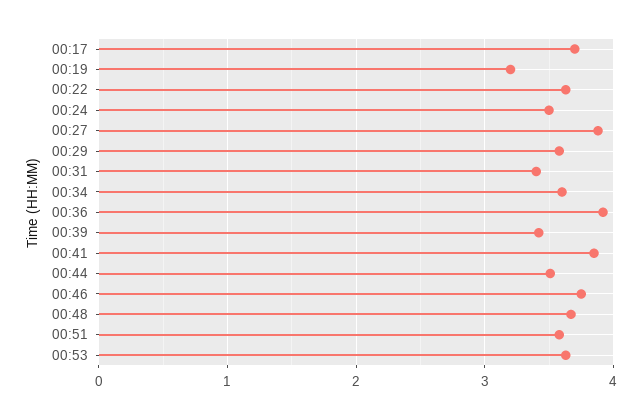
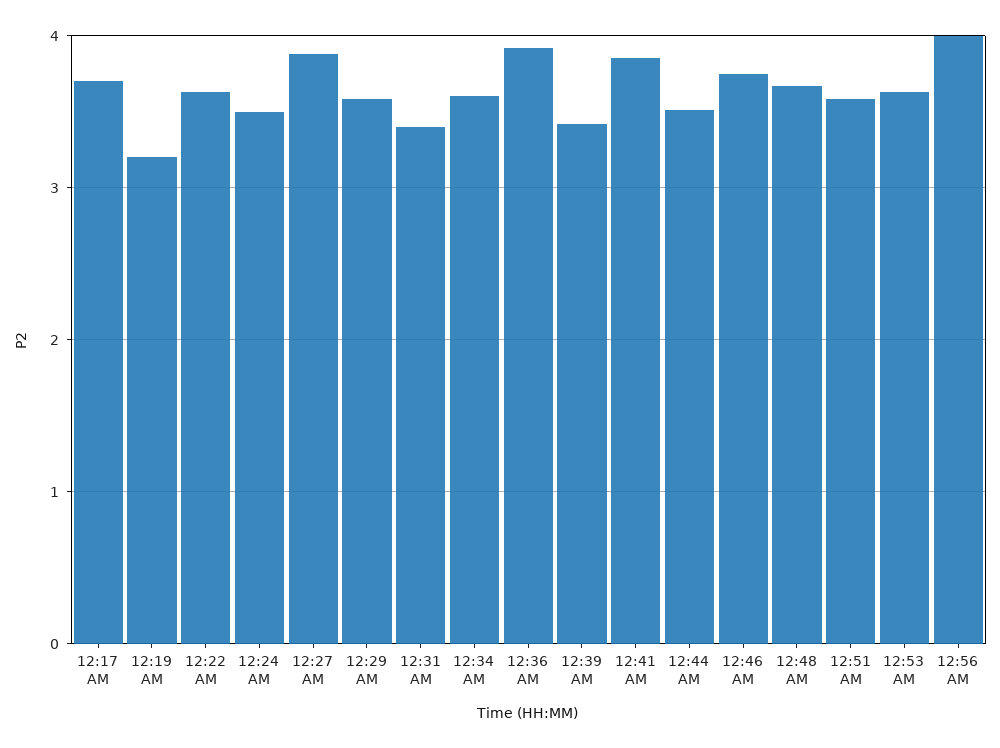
12:56 AM: none -> 4

